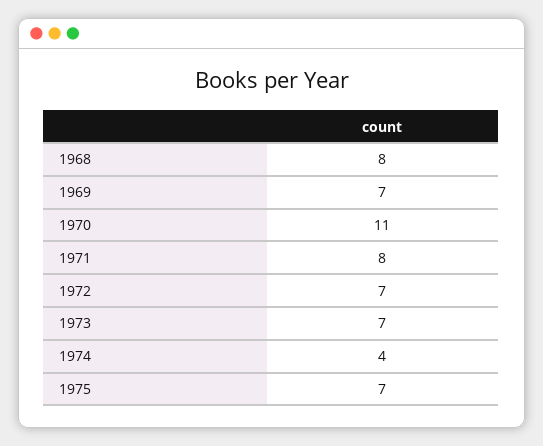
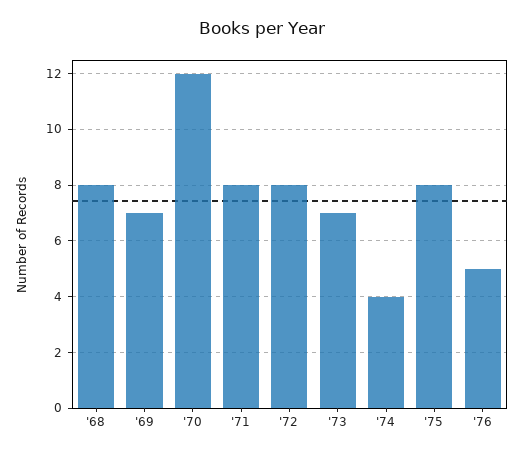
1970: 11 -> 12
1972: 7 -> 8
1975: 7 -> 8
'76: none -> 5

